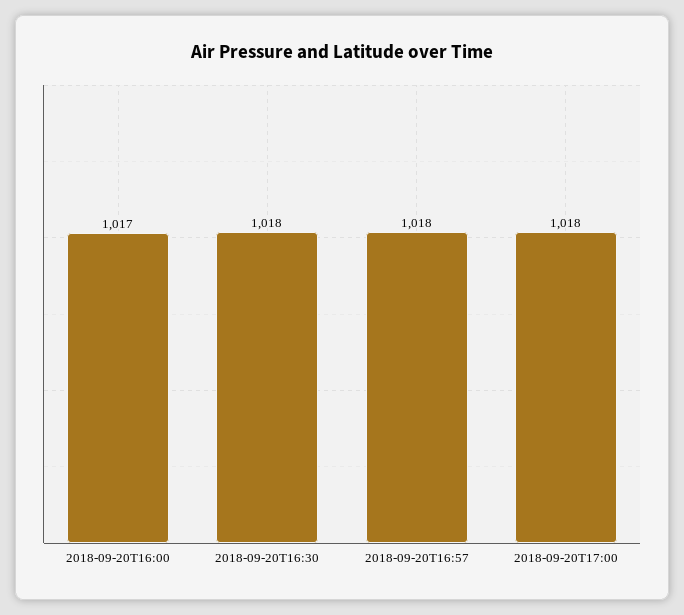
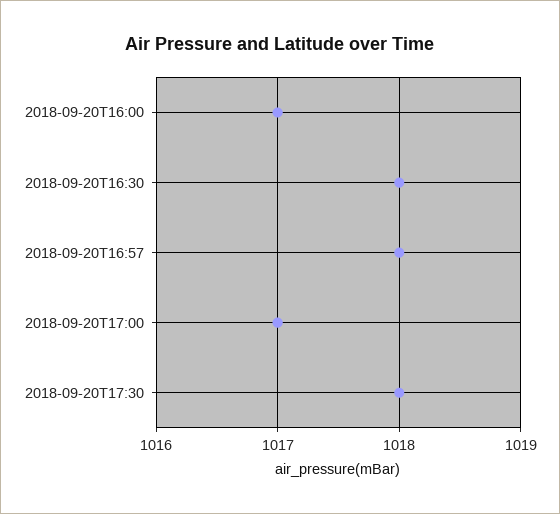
2018-09-20T17:00: 1018 -> 1017
2018-09-20T17:30: none -> 1018

